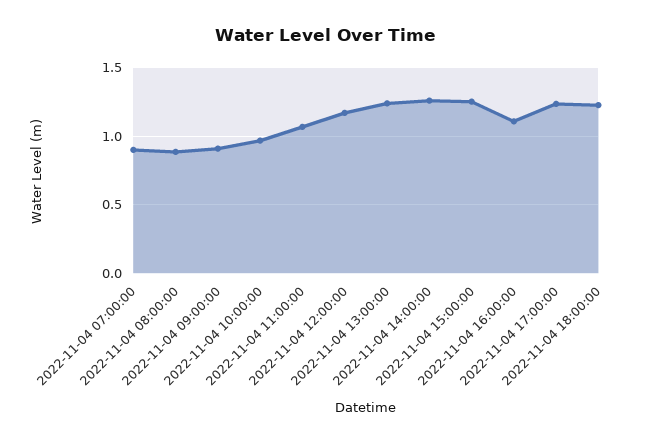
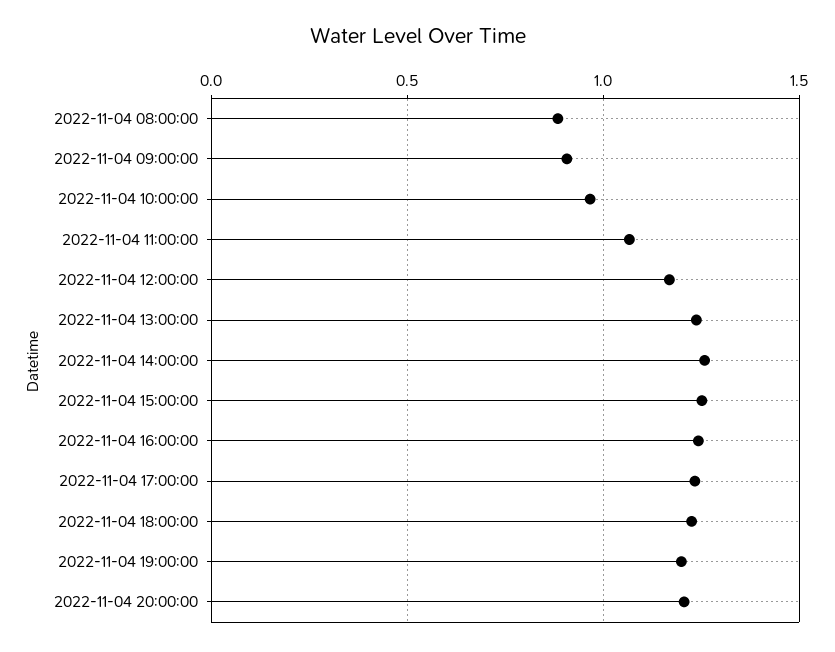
2022-11-04 07:00:00: 0.9 -> none
2022-11-04 16:00:00: 1.1 -> 1.25
2022-11-04 19:00:00: none -> 1.2
2022-11-04 20:00:00: none -> 1.2

